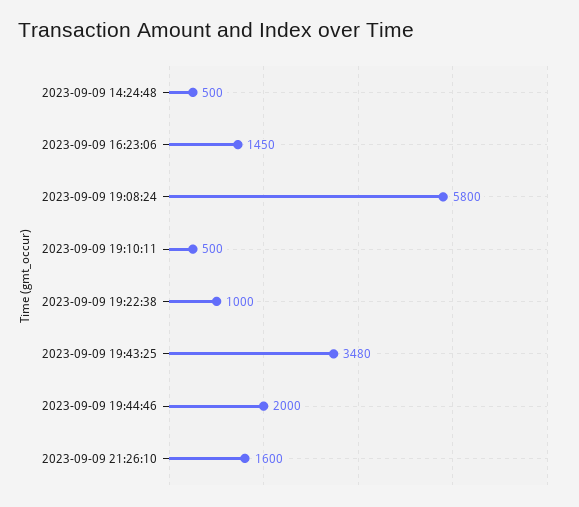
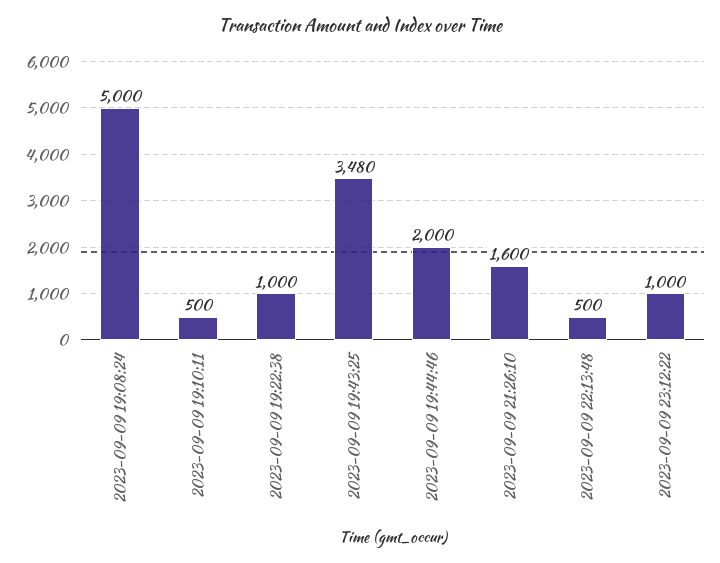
2023-09-09 14:24:48: 500 -> none
2023-09-09 16:23:06: 1450 -> none
2023-09-09 19:08:24: 5800 -> 5000
2023-09-09 22:13:48: none -> 500
2023-09-09 23:12:22: none -> 1000

